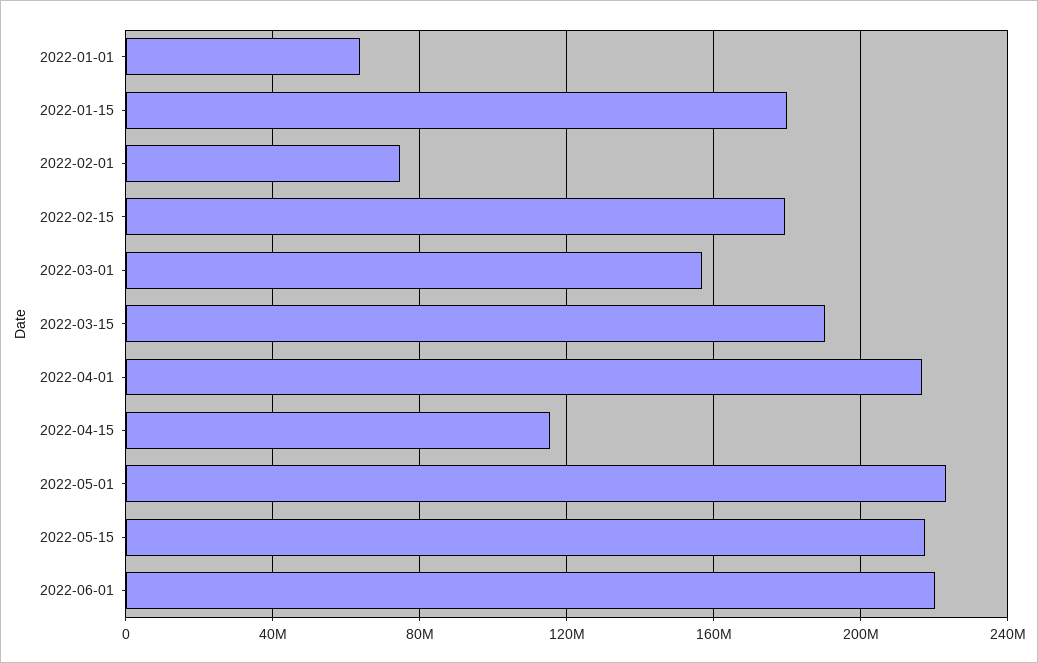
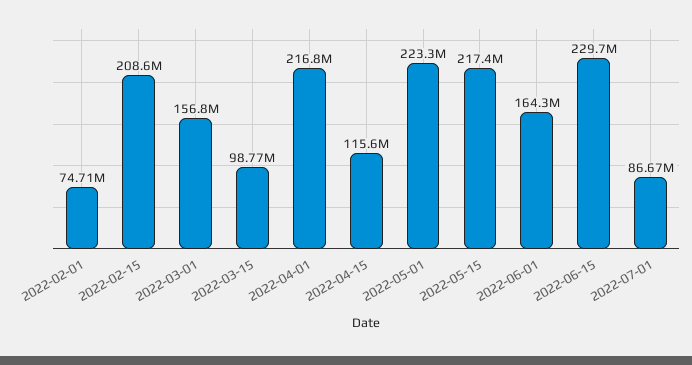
2022-01-01: 65000000 -> none
2022-01-15: 180000000 -> none
2022-02-15: 180000000 -> 208600000
2022-03-15: 190000000 -> 98770000
2022-06-01: 220000000 -> 164300000
2022-06-15: none -> 229700000
2022-07-01: none -> 86670000

